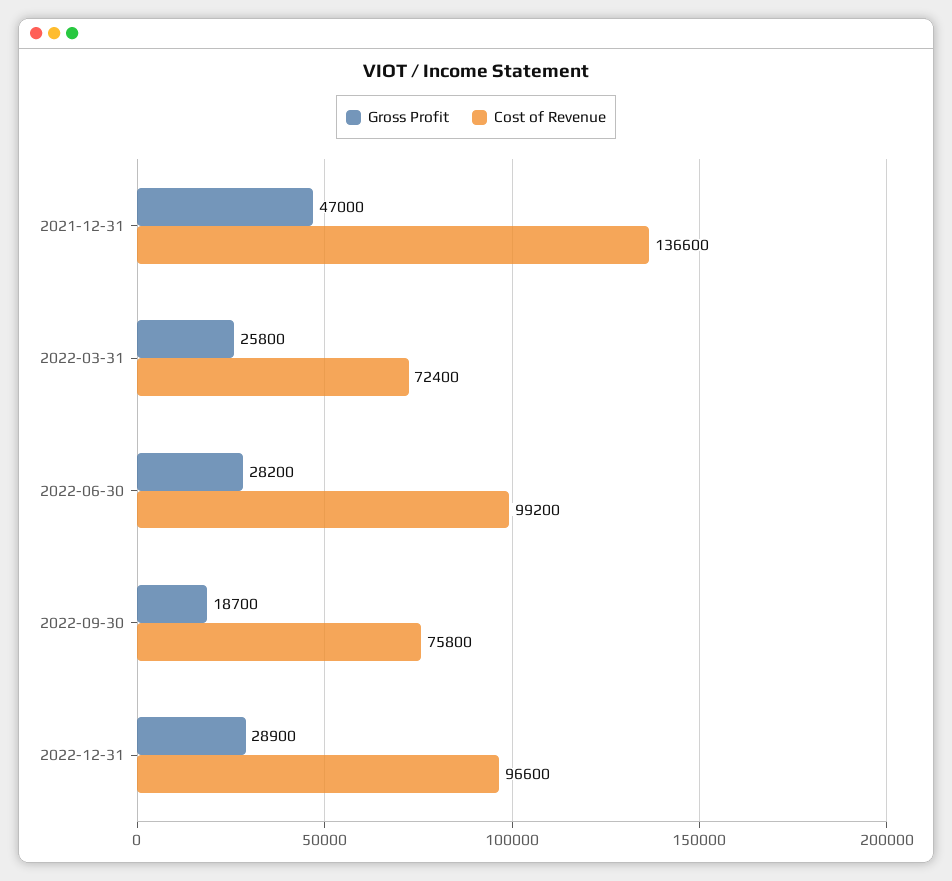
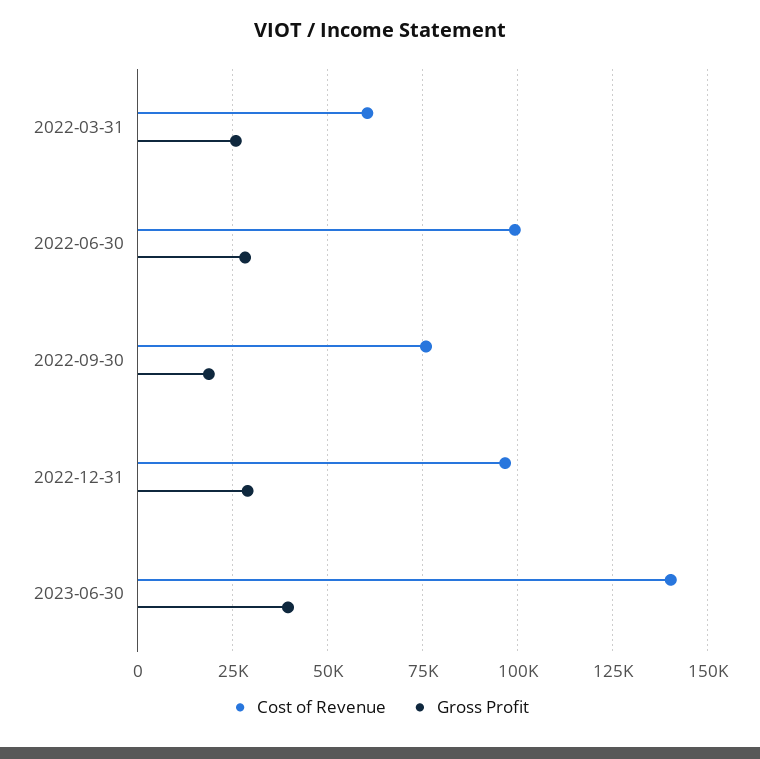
Gross Profit, 2021-12-31: 47000 -> none
Cost of Revenue, 2021-12-31: 136600 -> none
Cost of Revenue, 2022-03-31: 72400 -> 60000
Cost of Revenue, 2023-06-30: none -> 140000
Gross Profit, 2023-06-30: none -> 40000

